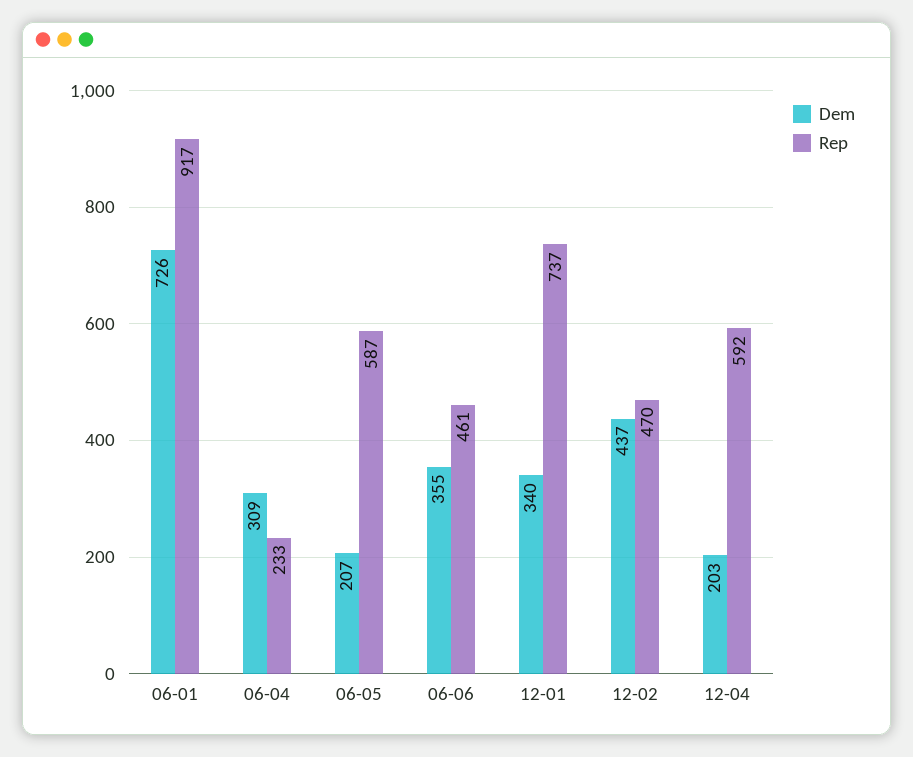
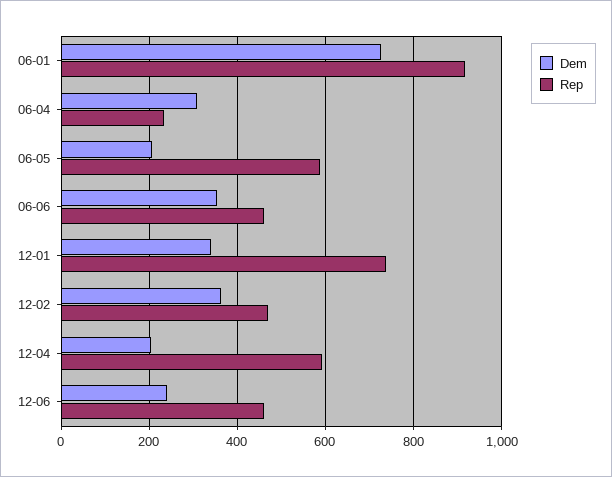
Dem, 12-02: 437 -> 360
Dem, 12-06: none -> 240
Rep, 12-06: none -> 460

